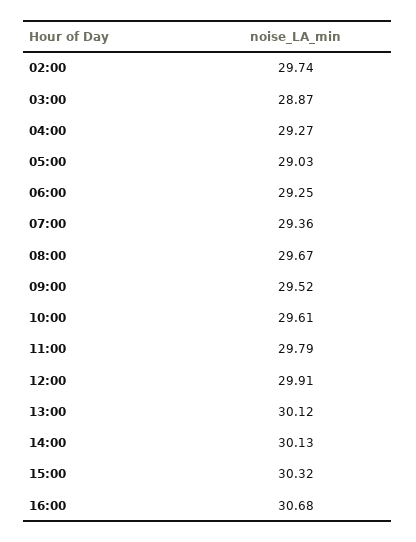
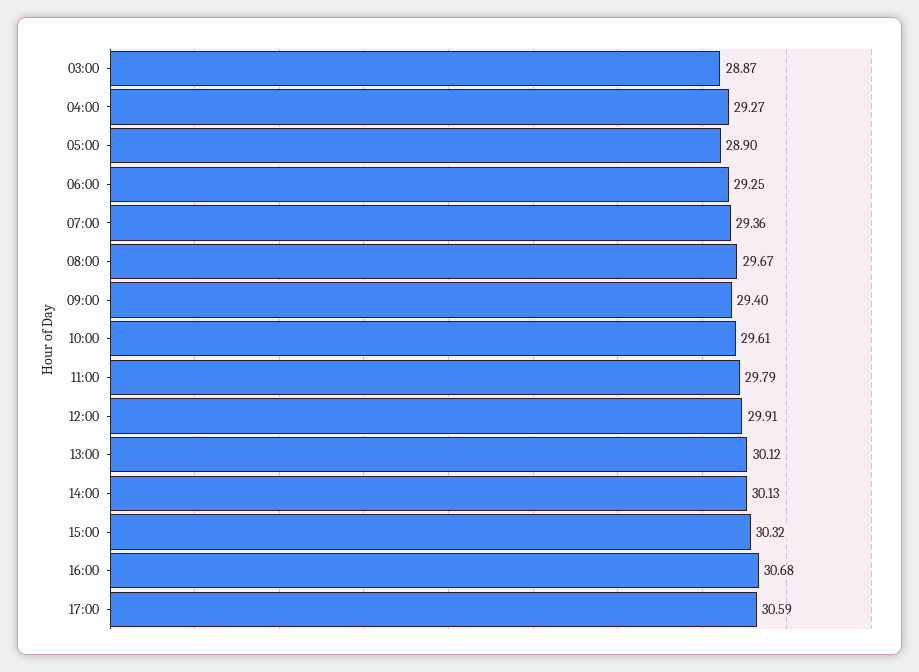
02:00: 29.74 -> none
05:00: 29.03 -> 28.9
09:00: 29.52 -> 29.4
17:00: none -> 30.59

